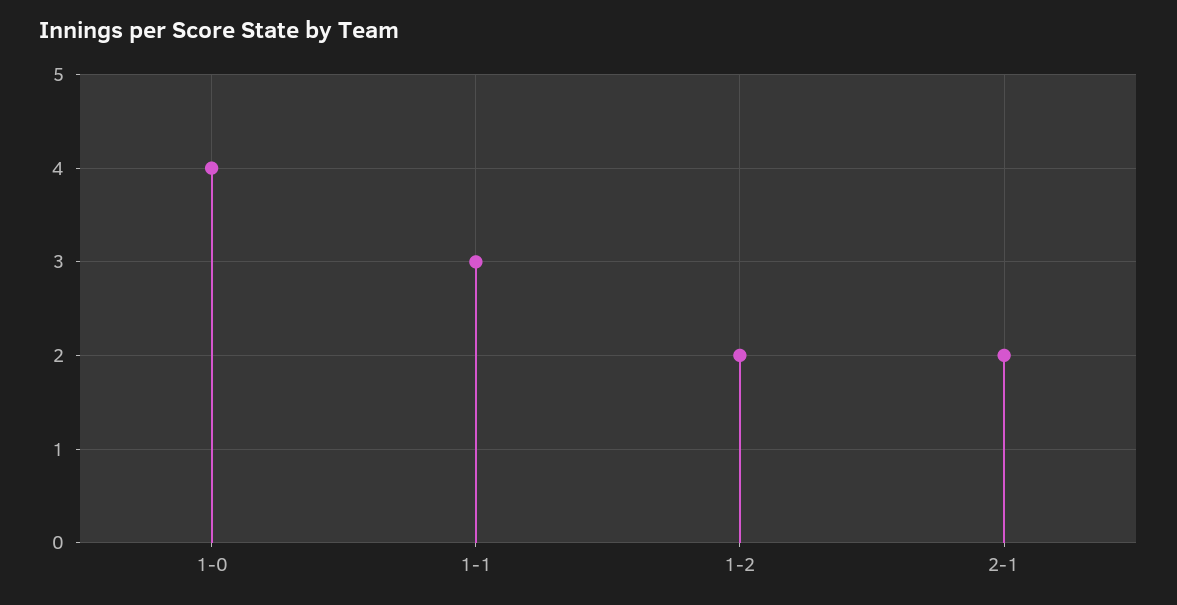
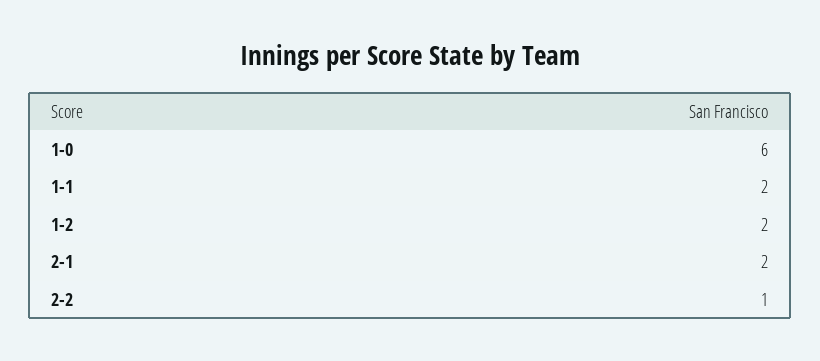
1-0: 4 -> 6
1-1: 3 -> 2
2-2: none -> 1

